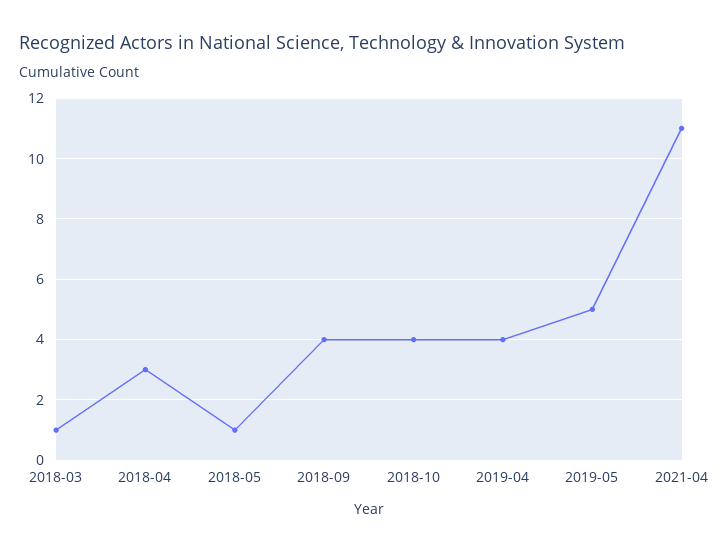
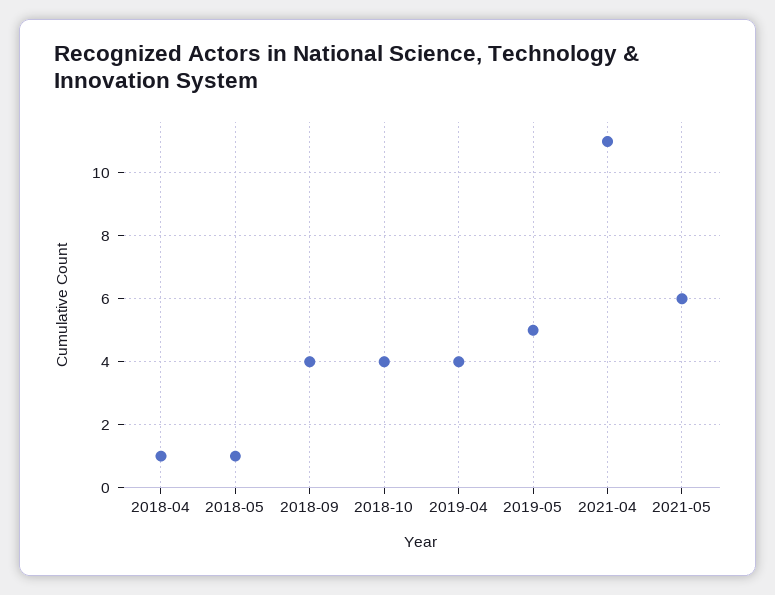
2018-03: 1 -> none
2018-04: 3 -> 1
2021-05: none -> 6

